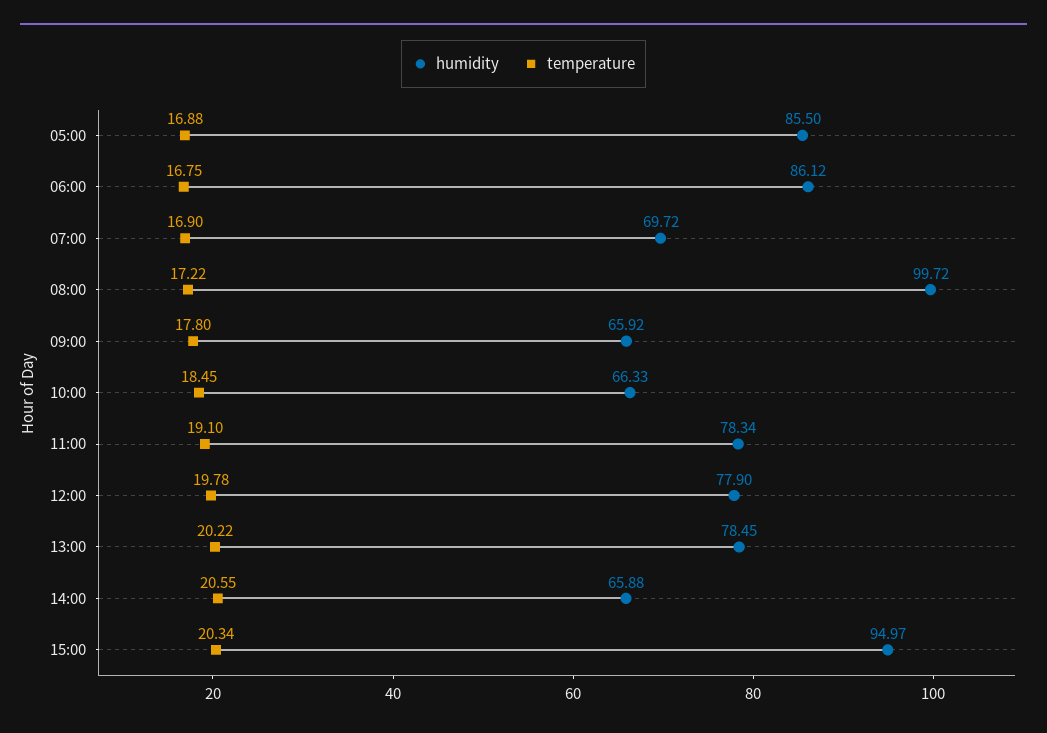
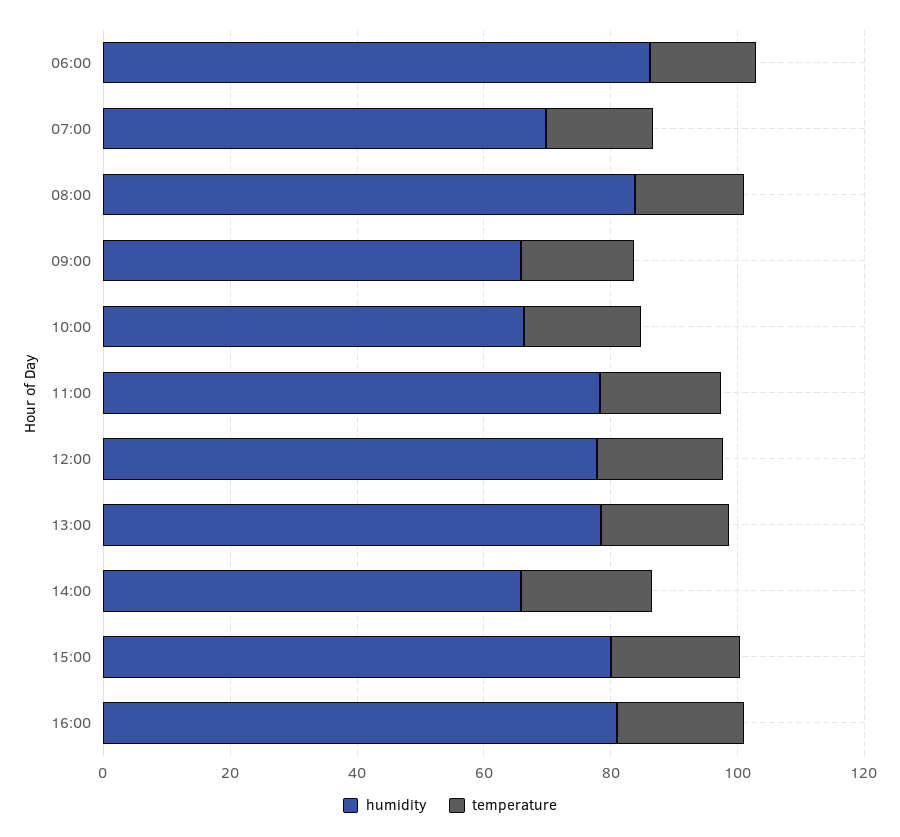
humidity, 05:00: 85.5 -> none
temperature, 05:00: 16.88 -> none
humidity, 08:00: 99.72 -> 85
humidity, 15:00: 94.97 -> 80
humidity, 16:00: none -> 80
temperature, 16:00: none -> 20

